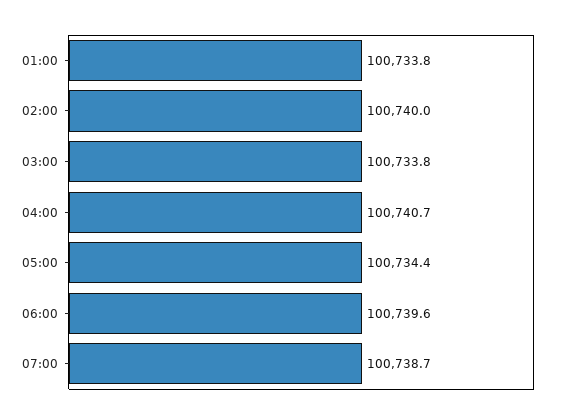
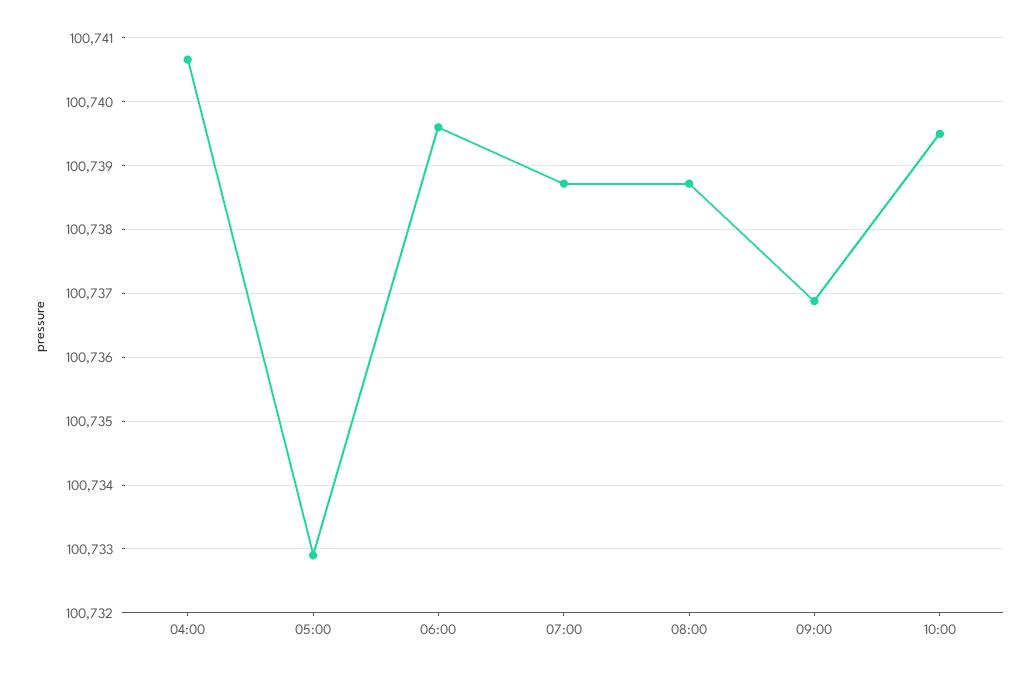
01:00: 100733.8 -> none
02:00: 100740 -> none
03:00: 100733.8 -> none
05:00: 100734.4 -> 100732.9
08:00: none -> 100738.7
09:00: none -> 100736.9
10:00: none -> 100739.5

